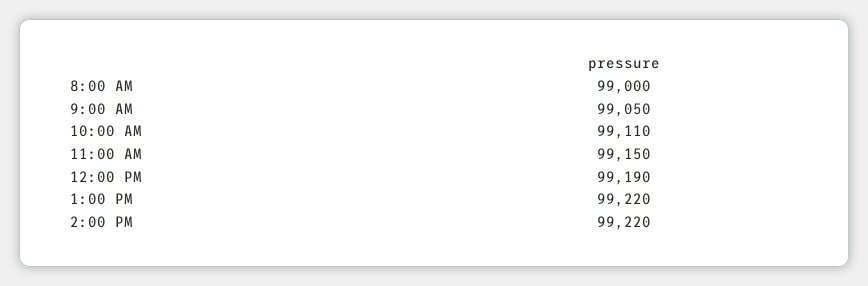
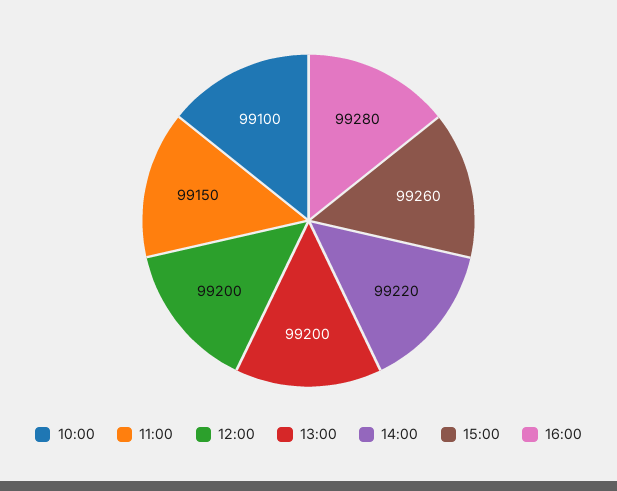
8:00 AM: 99000 -> none
9:00 AM: 99050 -> none
10:00 AM: 99110 -> 99100
12:00 PM: 99190 -> 99200
1:00 PM: 99220 -> 99200
15:00: none -> 99260
16:00: none -> 99280

